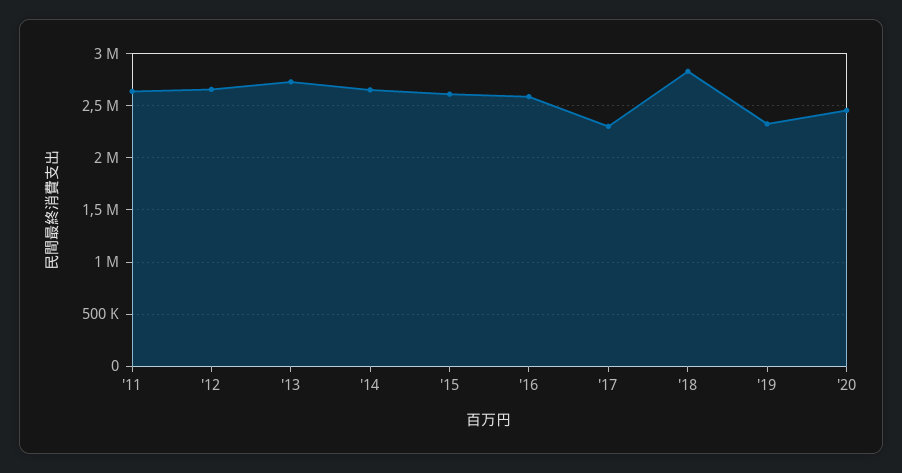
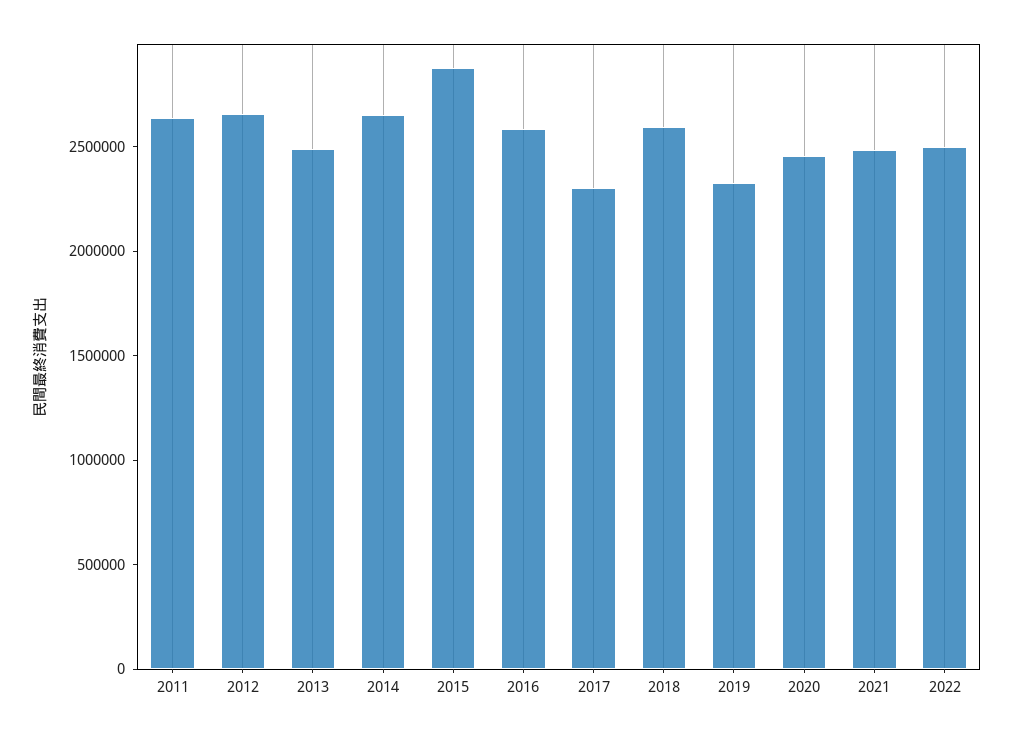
'13: 2700000 -> 2500000
'15: 2600000 -> 2900000
'18: 2800000 -> 2600000
2021: none -> 2500000
2022: none -> 2500000

